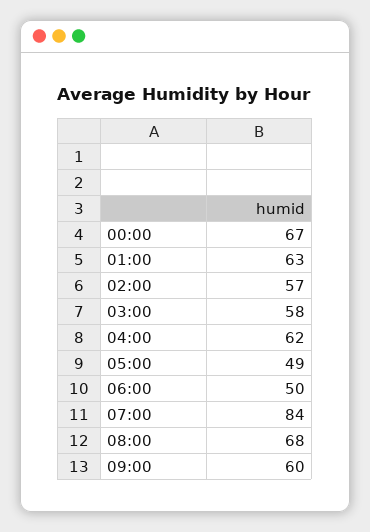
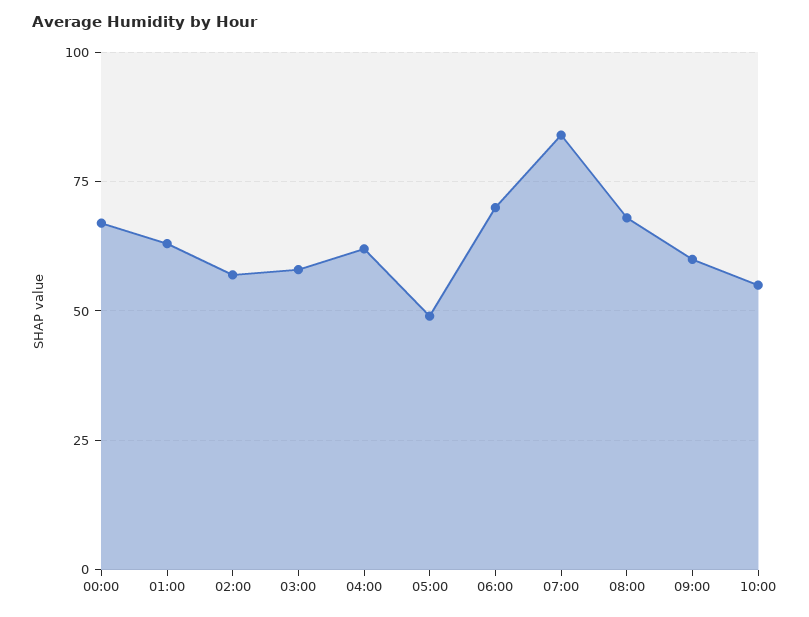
06:00: 50 -> 70
10:00: none -> 55

